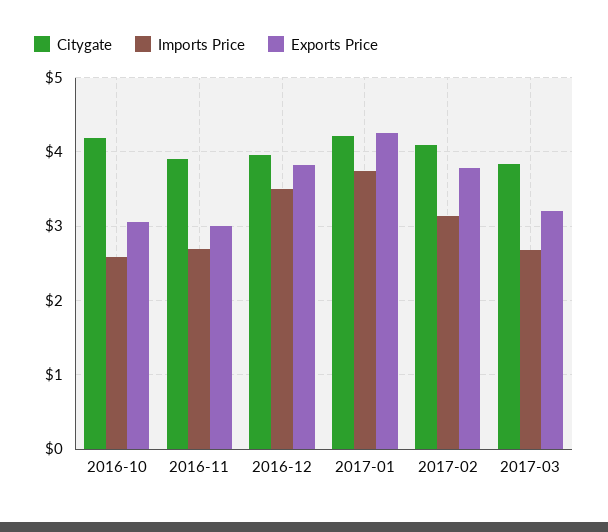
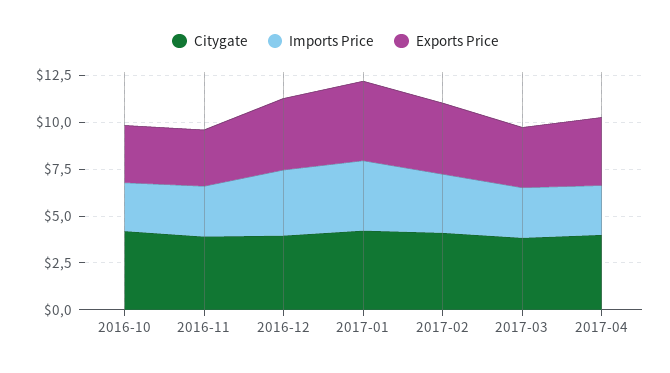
Citygate, 2017-04: none -> 4
Imports Price, 2017-04: none -> 2.5
Exports Price, 2017-04: none -> 3.5

